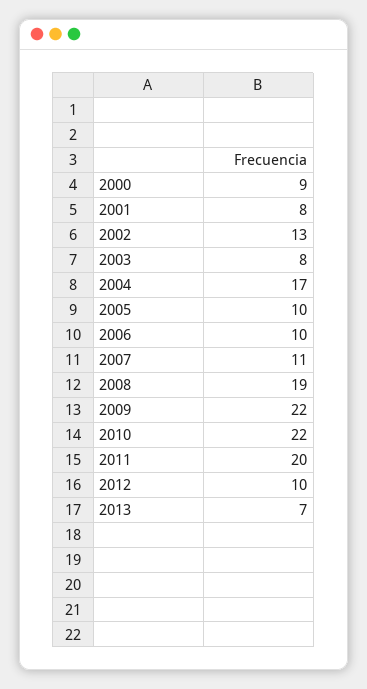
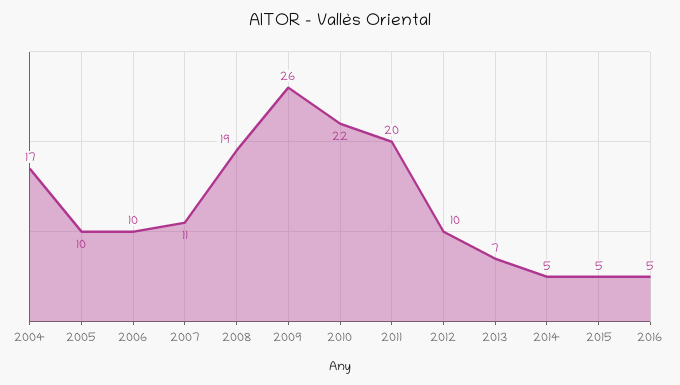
2000: 9 -> none
2001: 8 -> none
2002: 13 -> none
2003: 8 -> none
2009: 22 -> 26
2014: none -> 5
2015: none -> 5
2016: none -> 5

